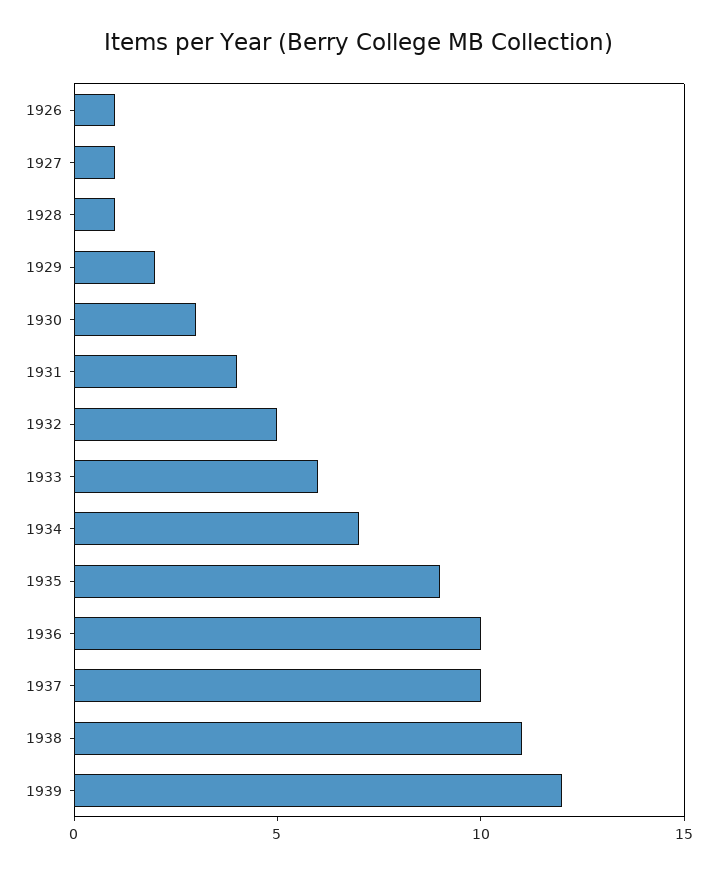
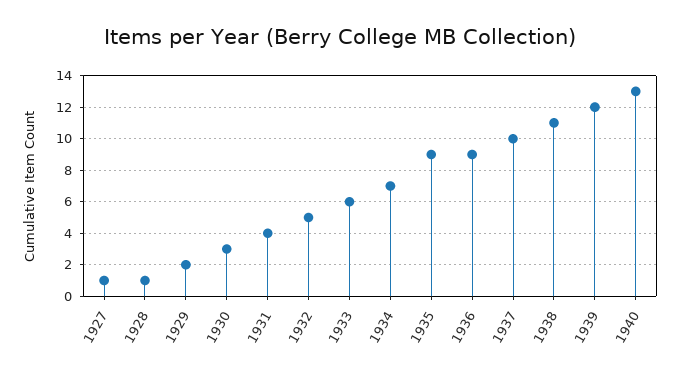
1926: 1 -> none
1936: 10 -> 9
1940: none -> 13

